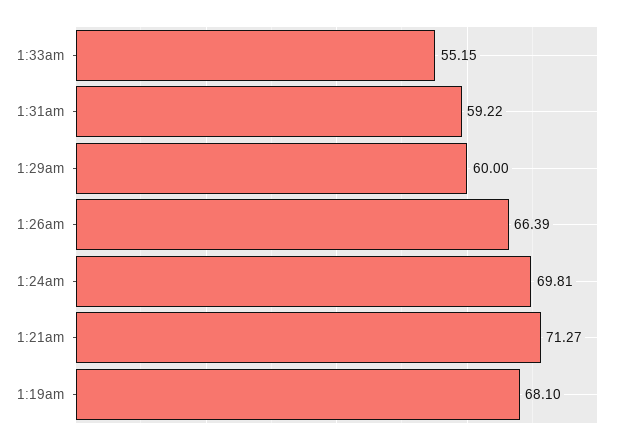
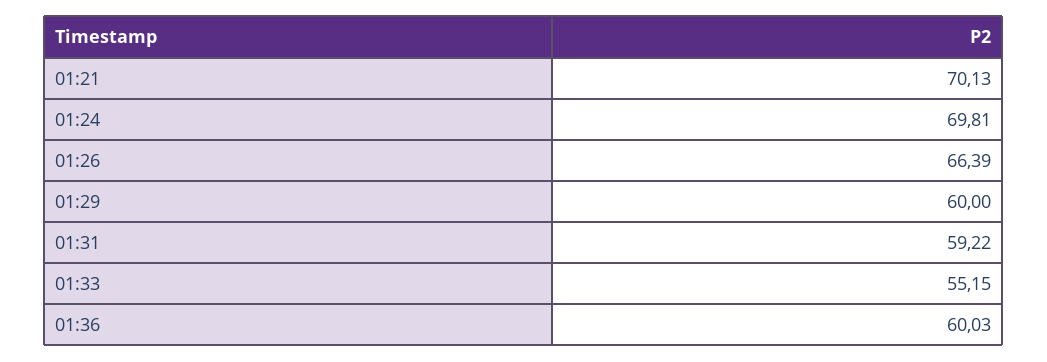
1:21am: 71.27 -> 70.13
1:19am: 68.1 -> none
01:36: none -> 60.03

